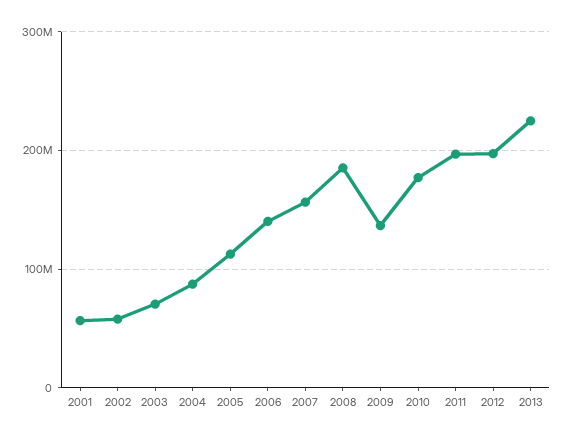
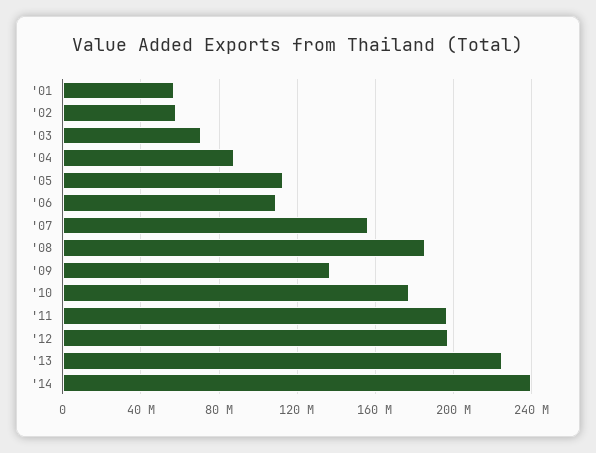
2006: 140000000 -> 110000000
'14: none -> 240000000

